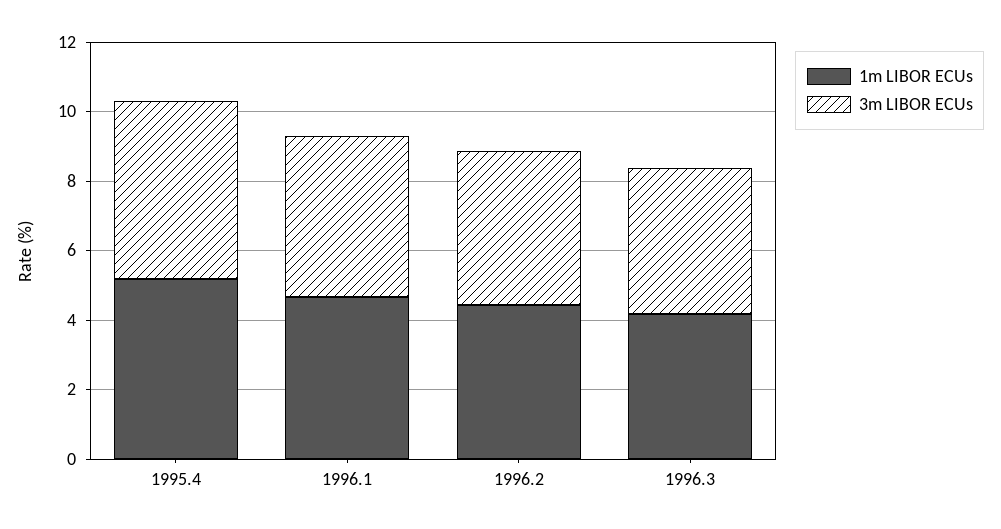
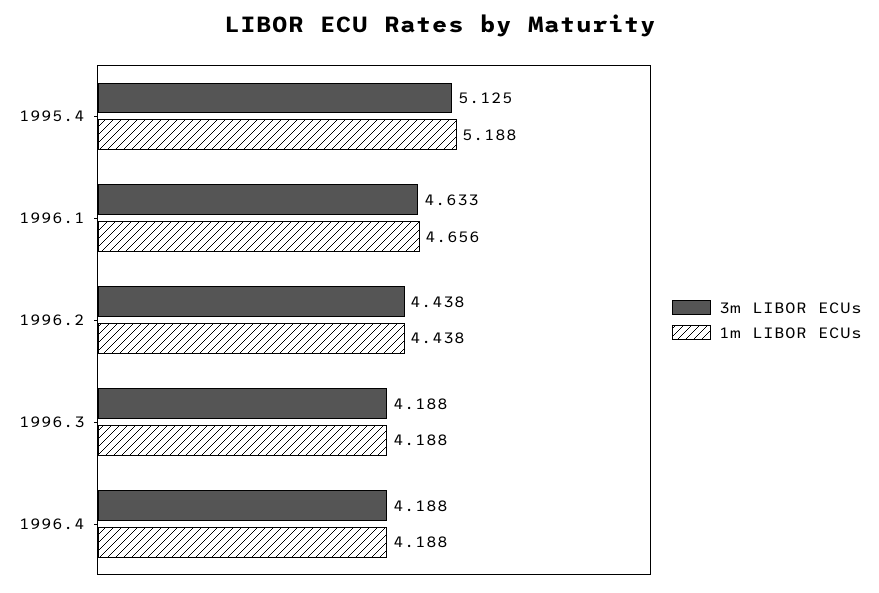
3m LIBOR ECUs, 1996.4: none -> 4.188
1m LIBOR ECUs, 1996.4: none -> 4.188

